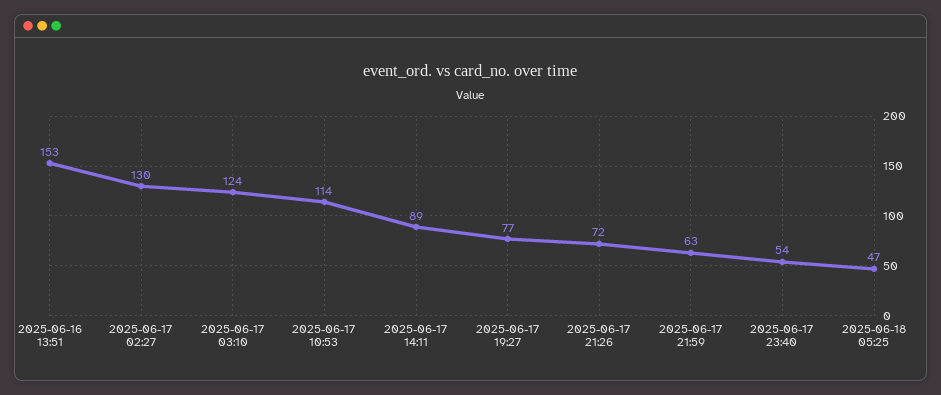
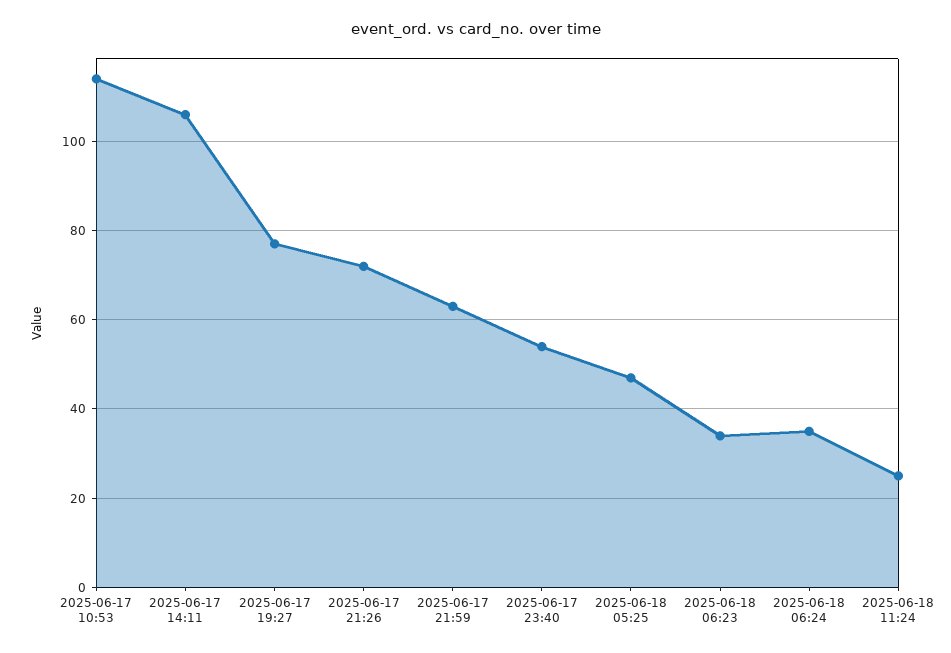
2025-06-16 13:51: 153 -> none
2025-06-17 02:27: 130 -> none
2025-06-17 03:10: 124 -> none
2025-06-17 14:11: 89 -> 105
2025-06-18 06:23: none -> 35
2025-06-18 06:24: none -> 35
2025-06-18 11:24: none -> 25

